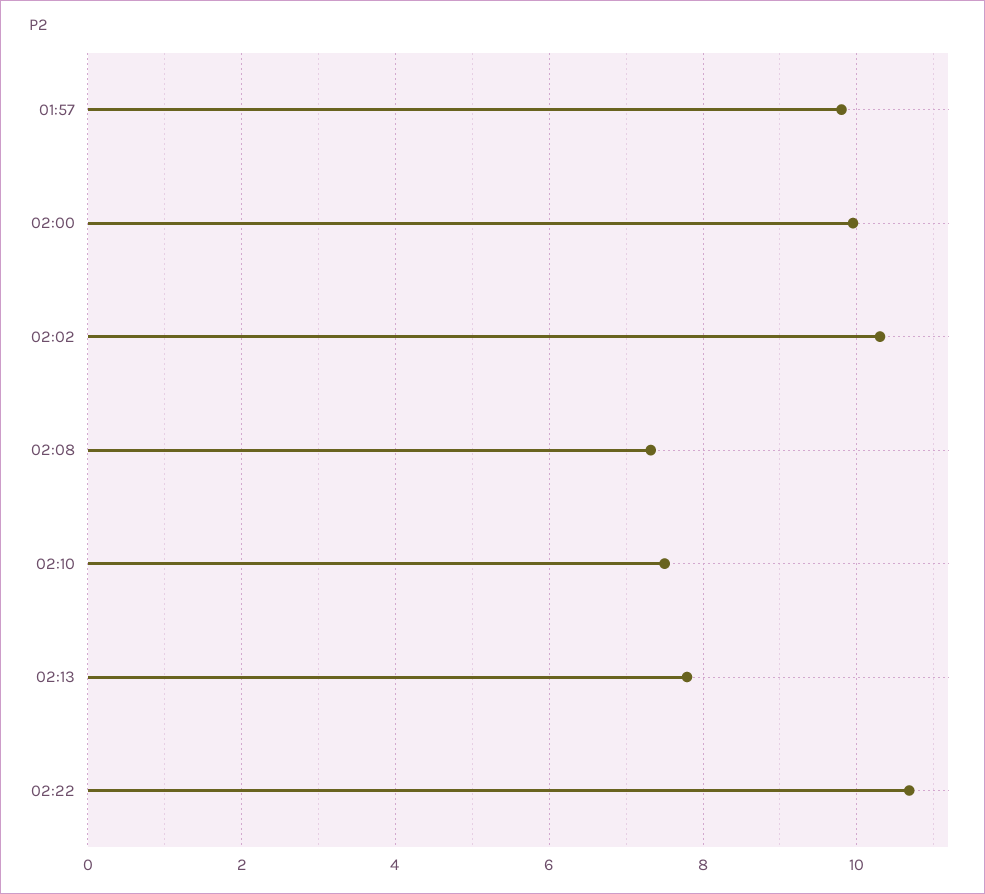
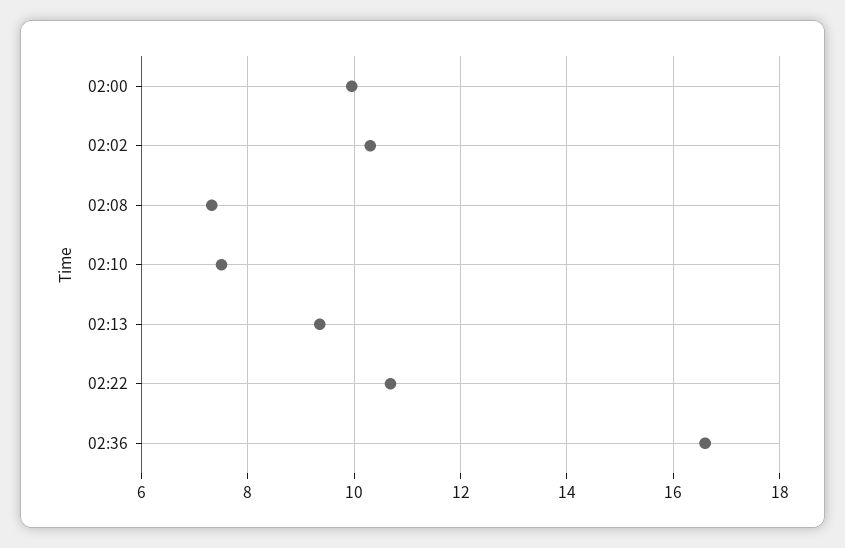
01:57: 9.8 -> none
02:13: 7.8 -> 9.4
02:36: none -> 16.6

